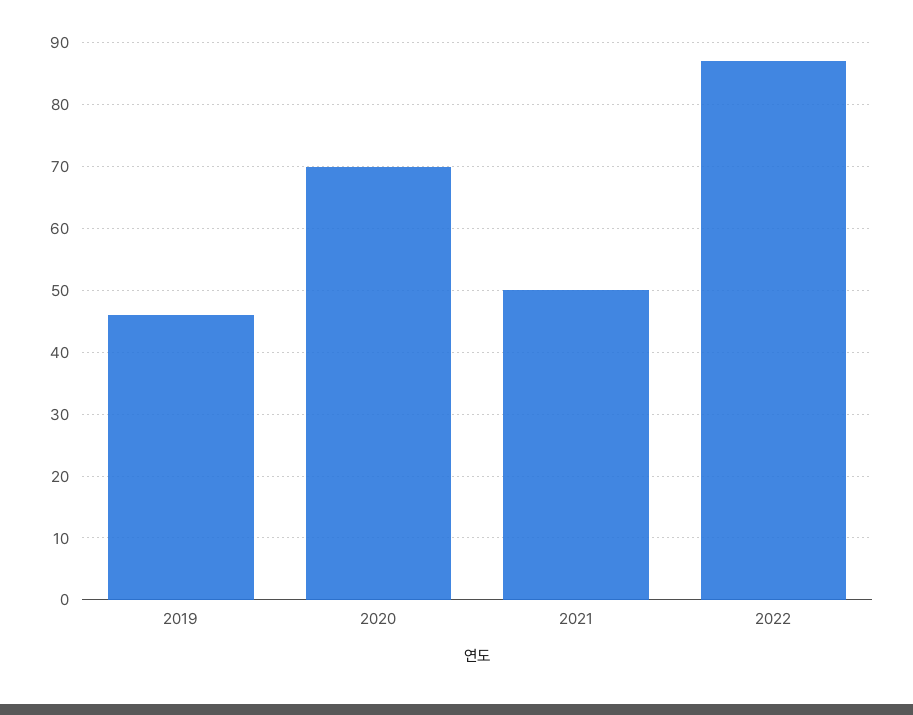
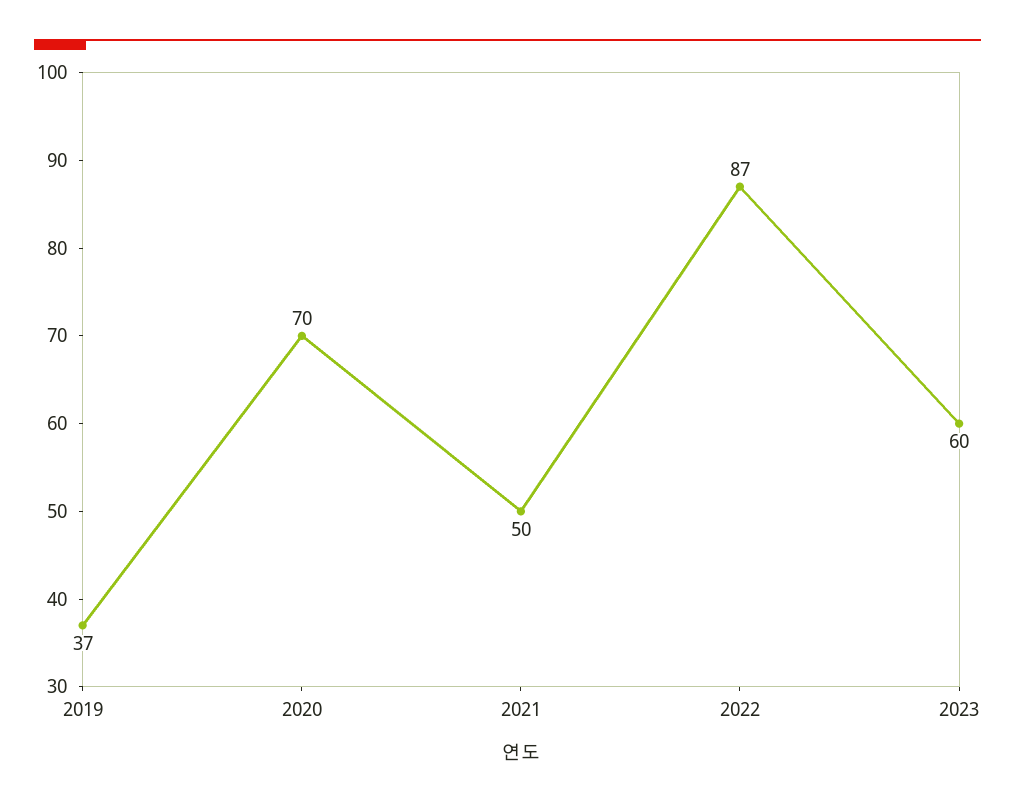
2019: 46 -> 37
2023: none -> 60

